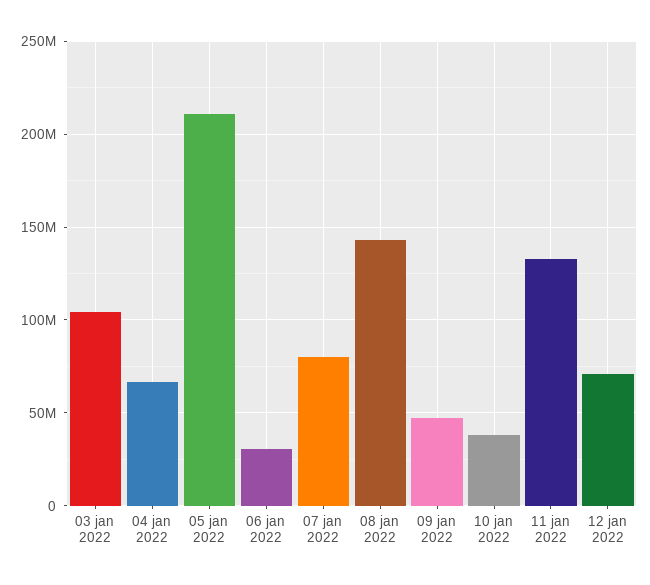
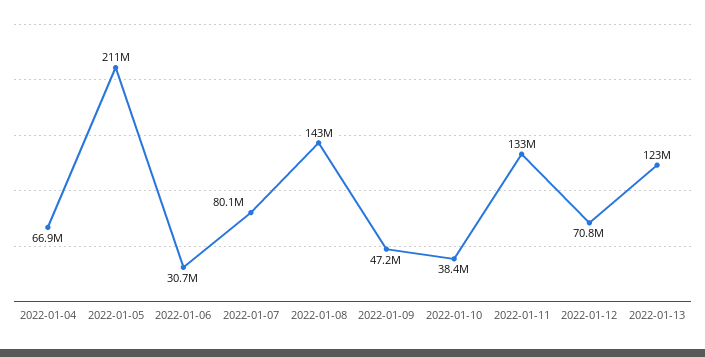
03 jan 2022: 105000000 -> none
2022-01-13: none -> 123000000

